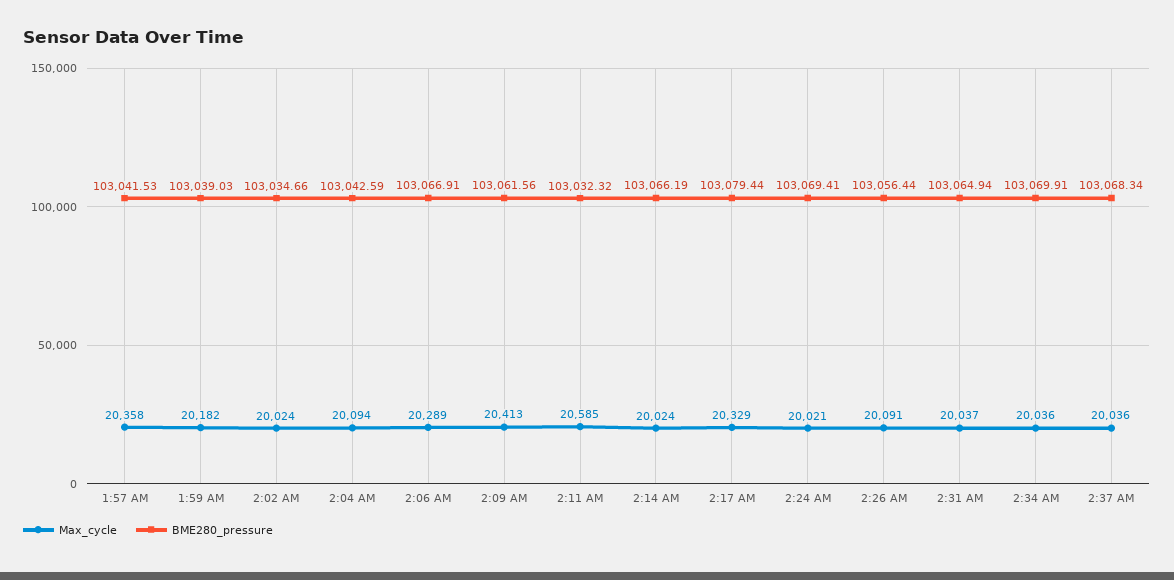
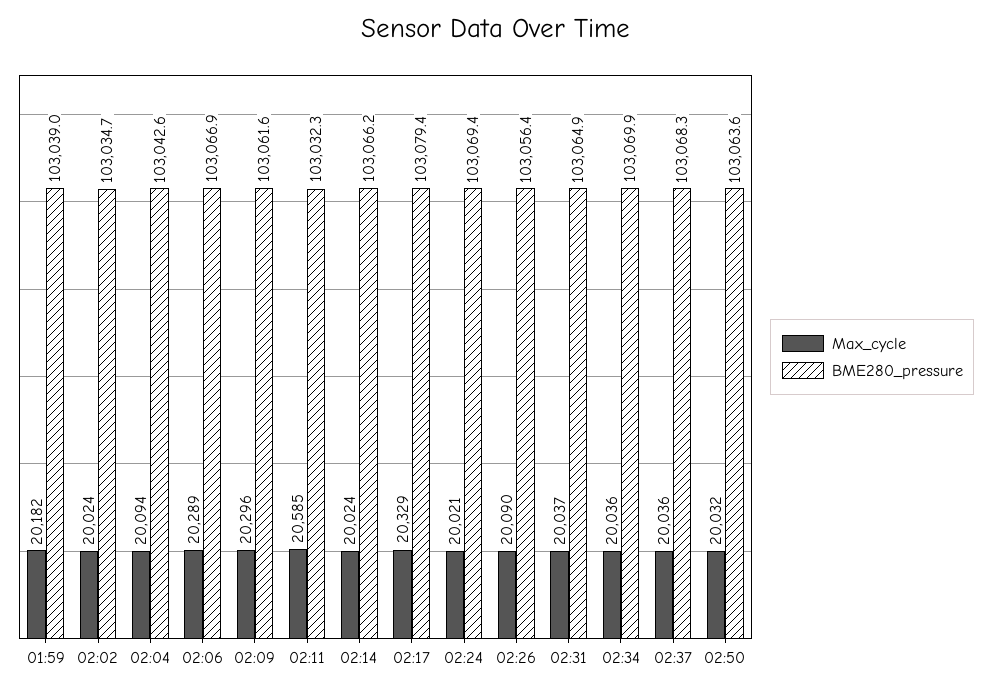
Max_cycle, 1:57 AM: 20358 -> none
BME280_pressure, 1:57 AM: 103041.53 -> none
Max_cycle, 2:09 AM: 20413 -> 20296
Max_cycle, 2:26 AM: 20091 -> 20090
Max_cycle, 02:50: none -> 20032
BME280_pressure, 02:50: none -> 103063.6

